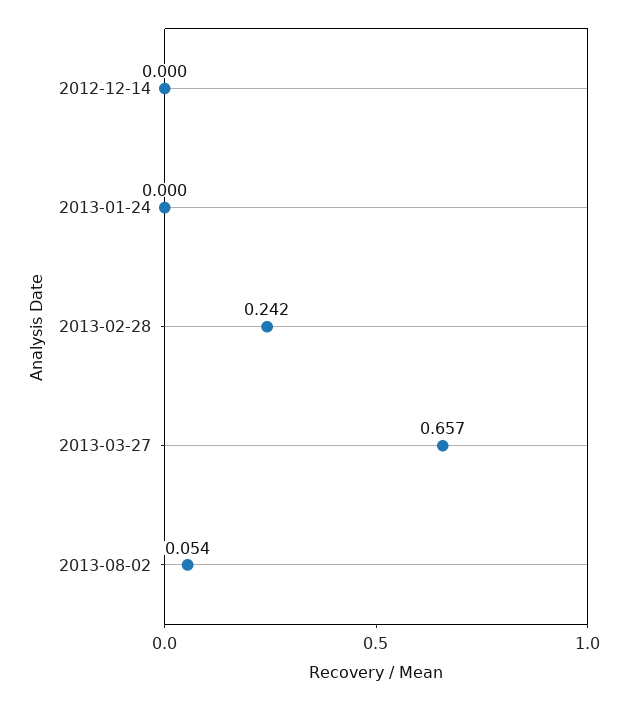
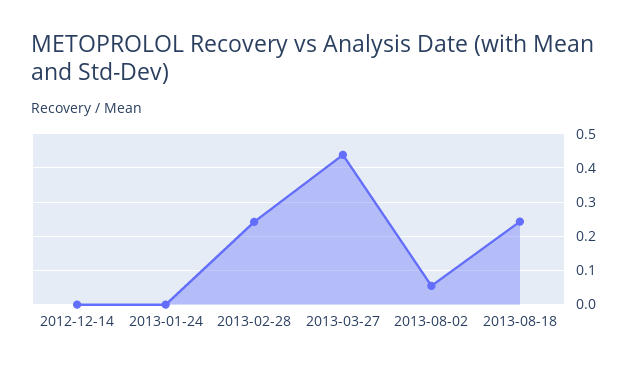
2013-03-27: 0.657 -> 0.44
2013-08-18: none -> 0.24

